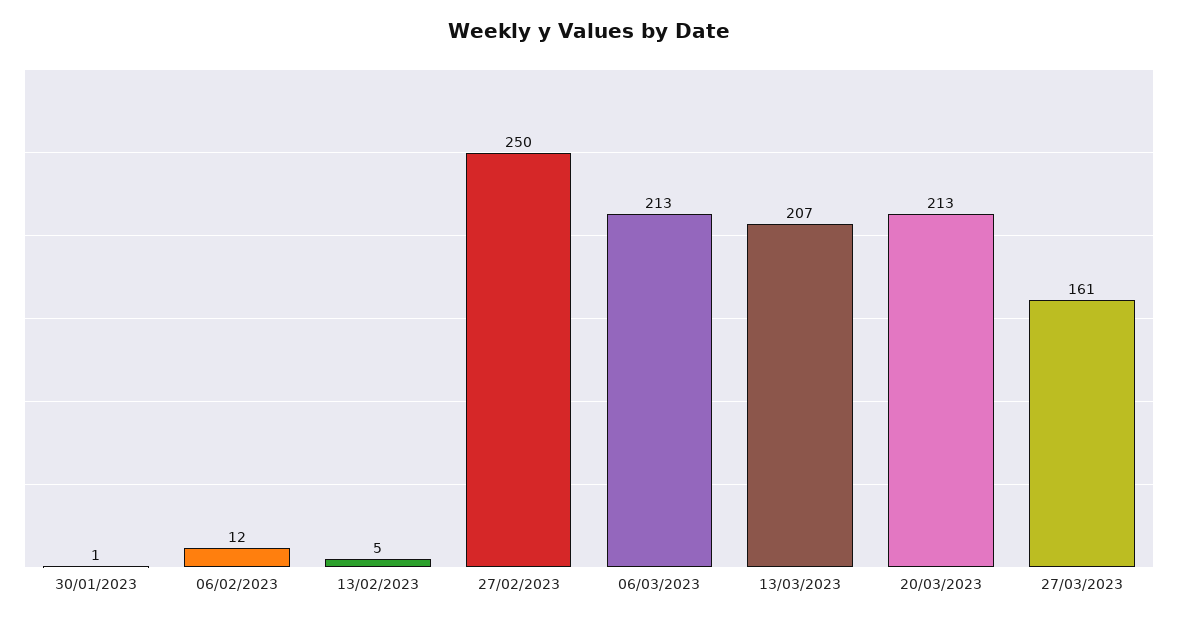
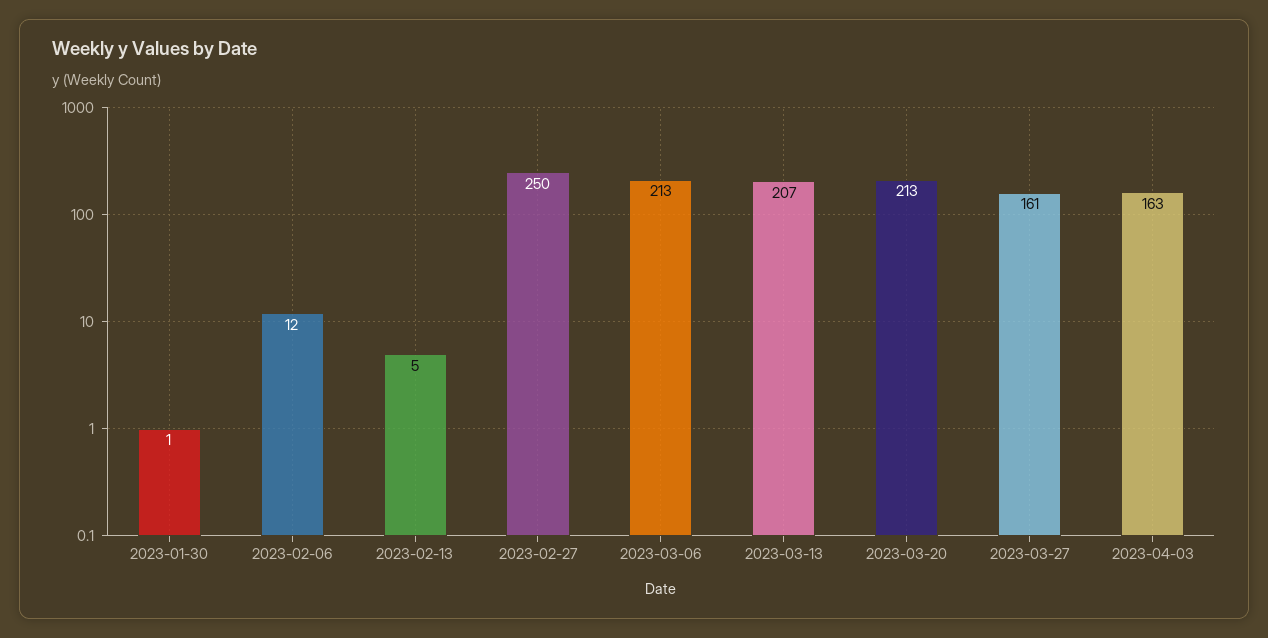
2023-04-03: none -> 163

